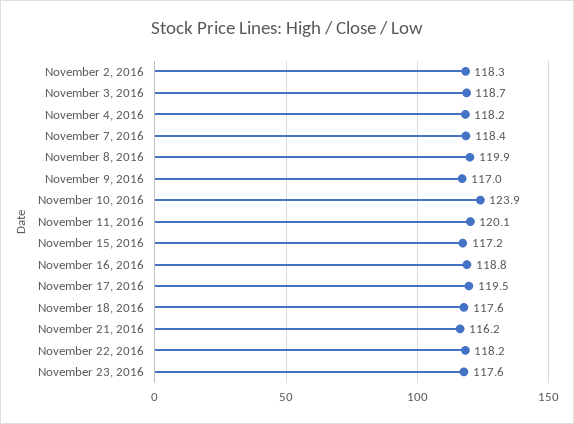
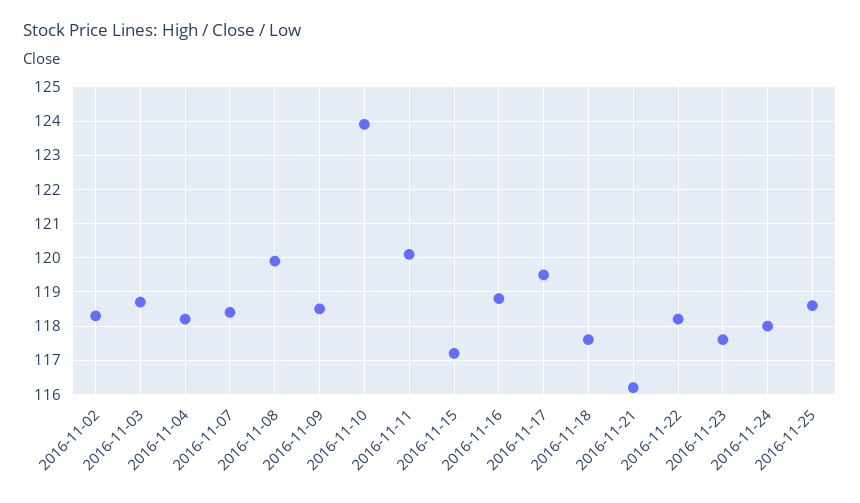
November 9, 2016: 117 -> 118.5
2016-11-24: none -> 118
2016-11-25: none -> 118.5

